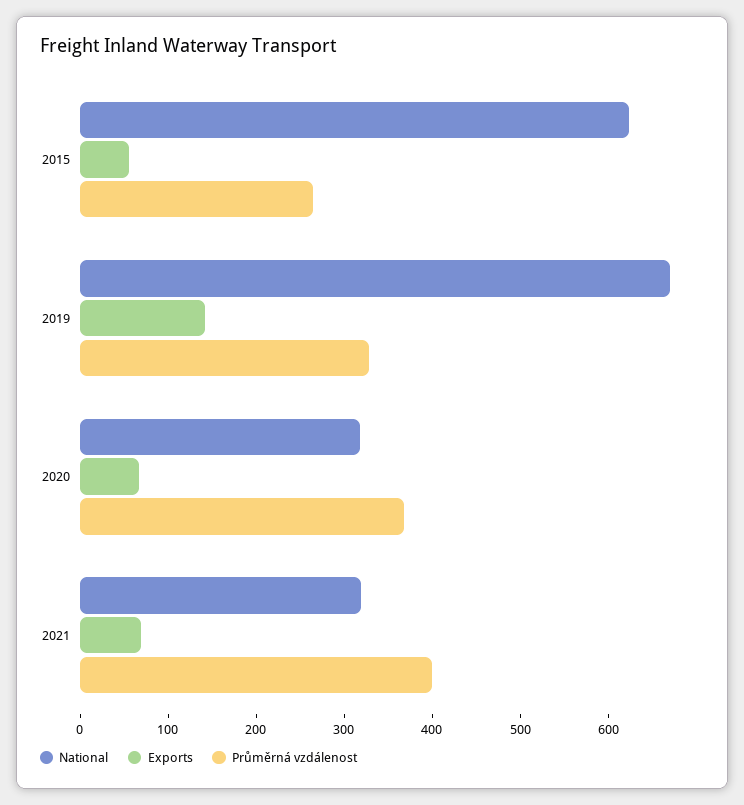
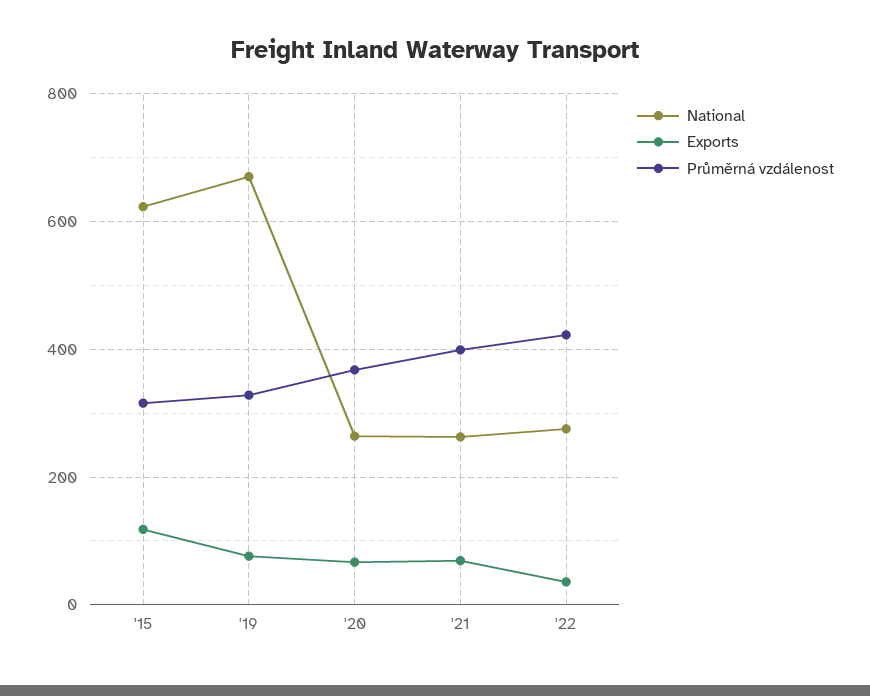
Exports, 2015: 60 -> 120
Průměrná vzdálenost, 2015: 260 -> 320
Exports, 2019: 140 -> 80
National, 2020: 320 -> 260
National, 2021: 320 -> 260
National, '22: none -> 280
Exports, '22: none -> 40
Průměrná vzdálenost, '22: none -> 420

